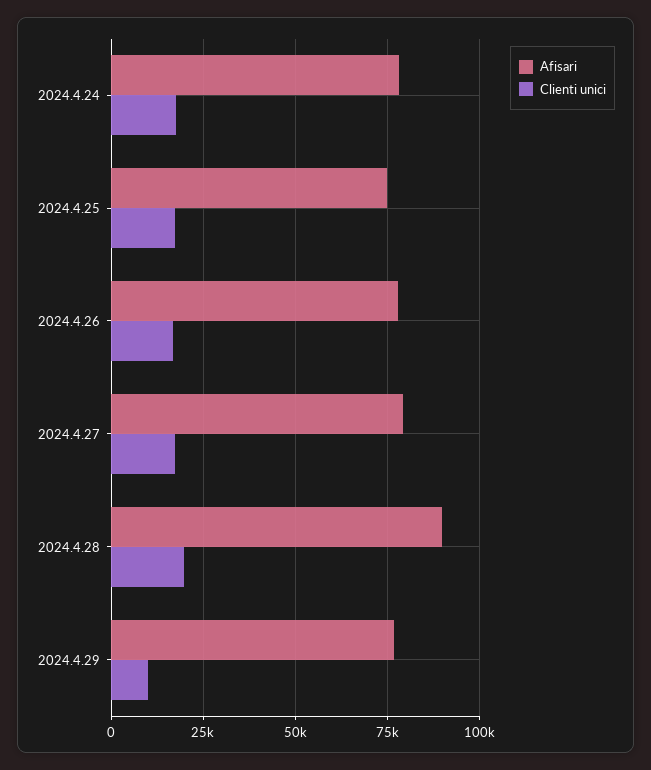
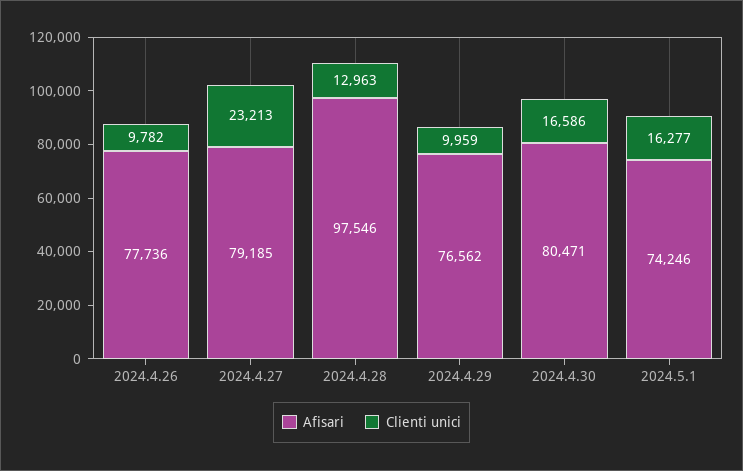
Afisari, 2024.4.24: 77500 -> none
Clienti unici, 2024.4.24: 17500 -> none
Afisari, 2024.4.25: 75000 -> none
Clienti unici, 2024.4.25: 17500 -> none
Clienti unici, 2024.4.26: 17500 -> 9782
Clienti unici, 2024.4.27: 17500 -> 23213
Afisari, 2024.4.28: 90000 -> 97546
Clienti unici, 2024.4.28: 20000 -> 12963
Afisari, 2024.4.30: none -> 80471
Clienti unici, 2024.4.30: none -> 16586
Afisari, 2024.5.1: none -> 74246
Clienti unici, 2024.5.1: none -> 16277

